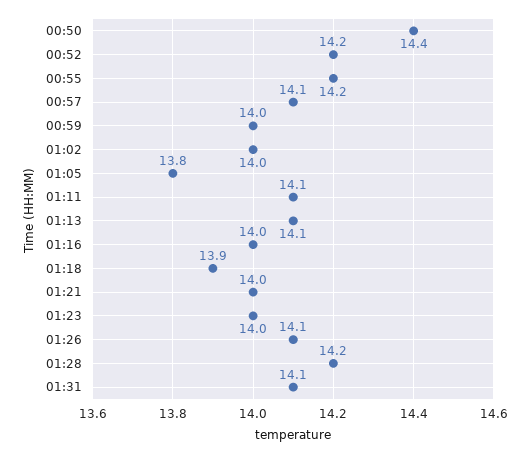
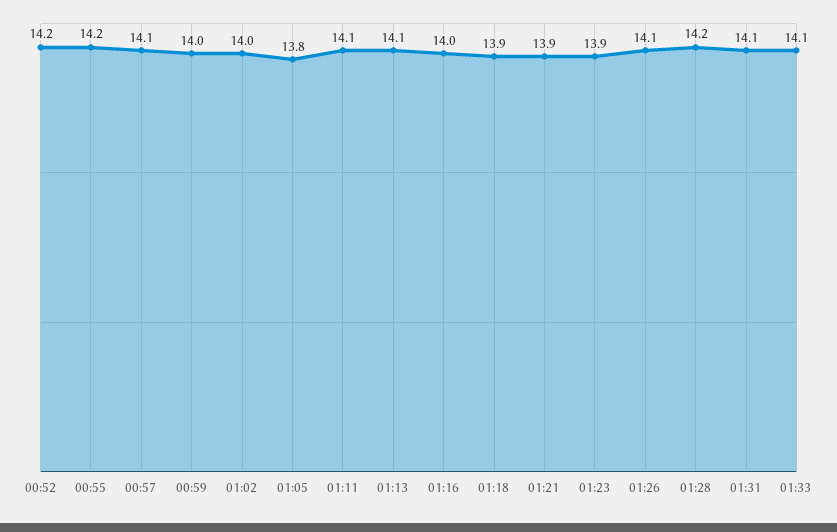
00:50: 14.4 -> none
01:21: 14 -> 13.9
01:23: 14 -> 13.9
01:33: none -> 14.1

